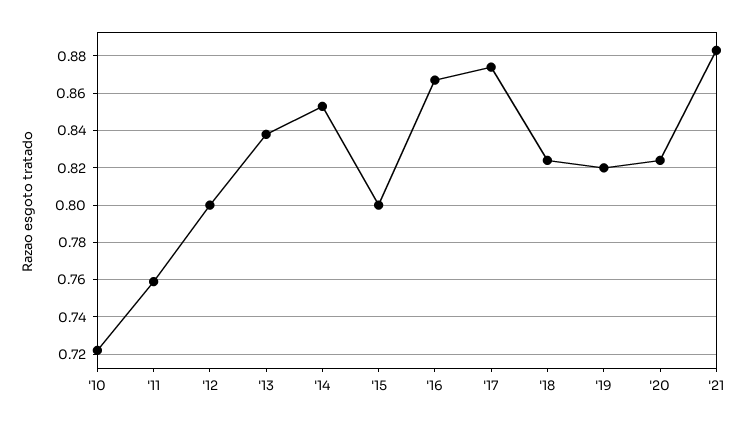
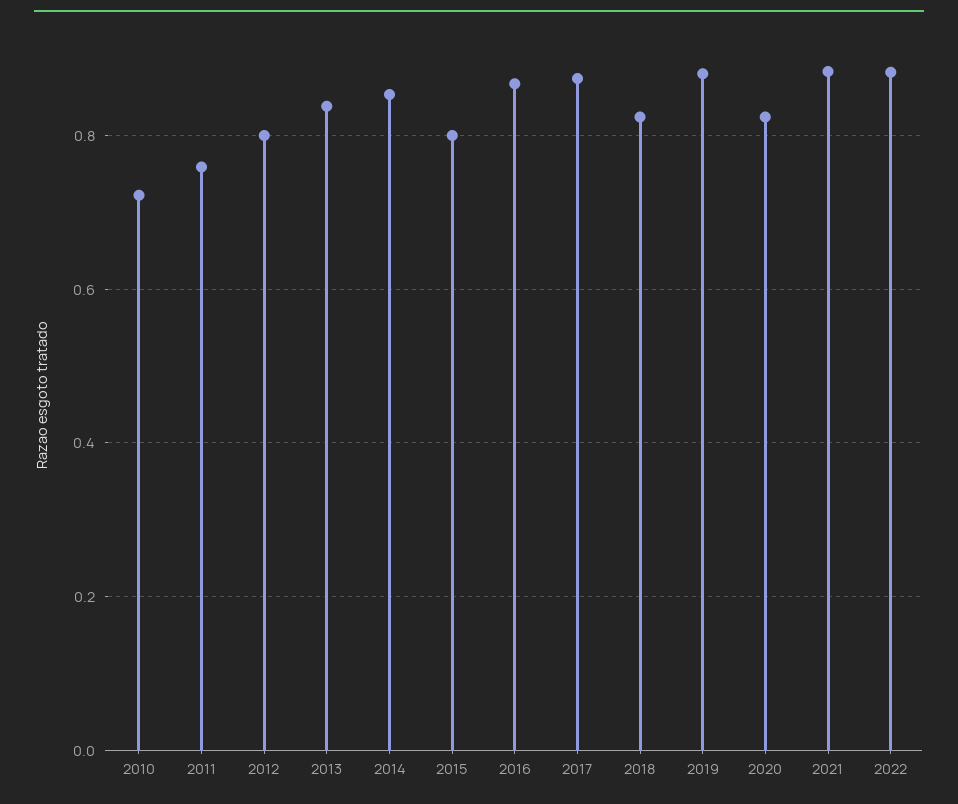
'19: 0.82 -> 0.88
2022: none -> 0.88

